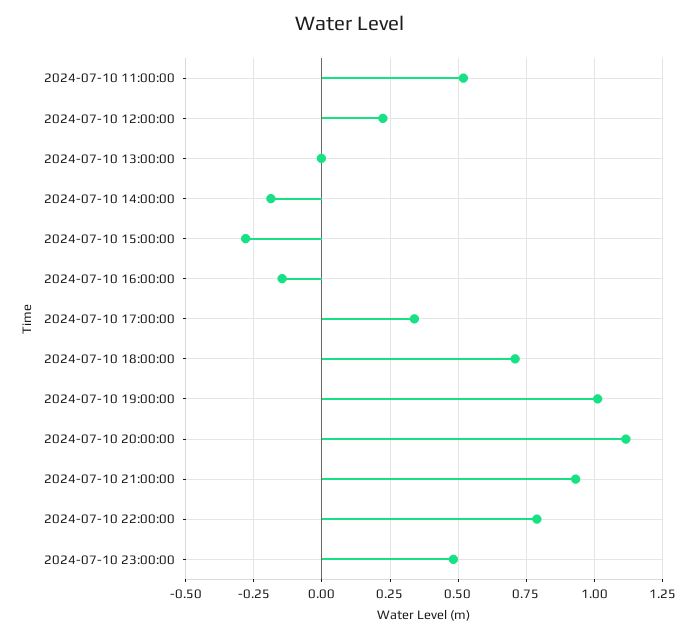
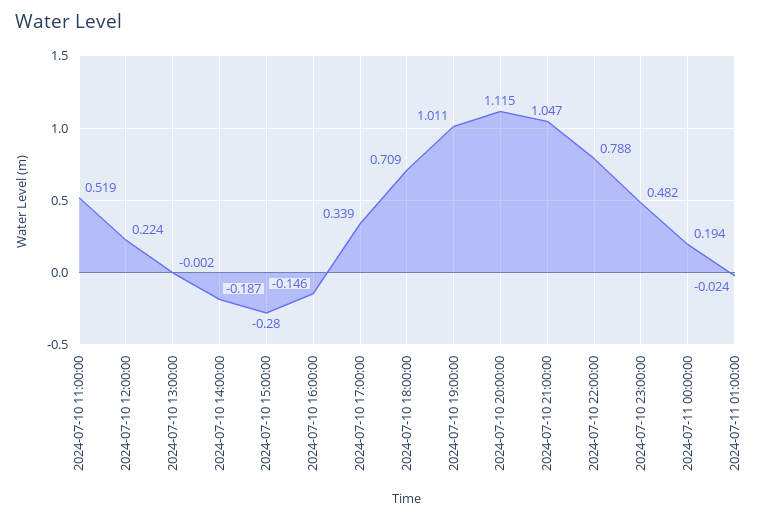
2024-07-10 21:00:00: 0.925 -> 1.047
2024-07-11 00:00:00: none -> 0.194
2024-07-11 01:00:00: none -> -0.024

